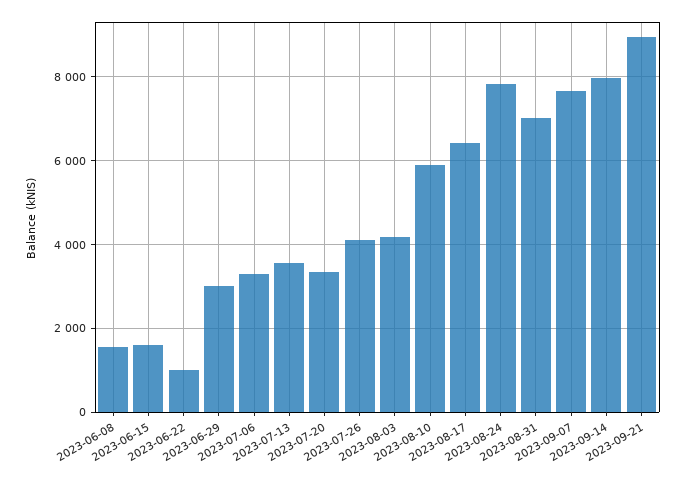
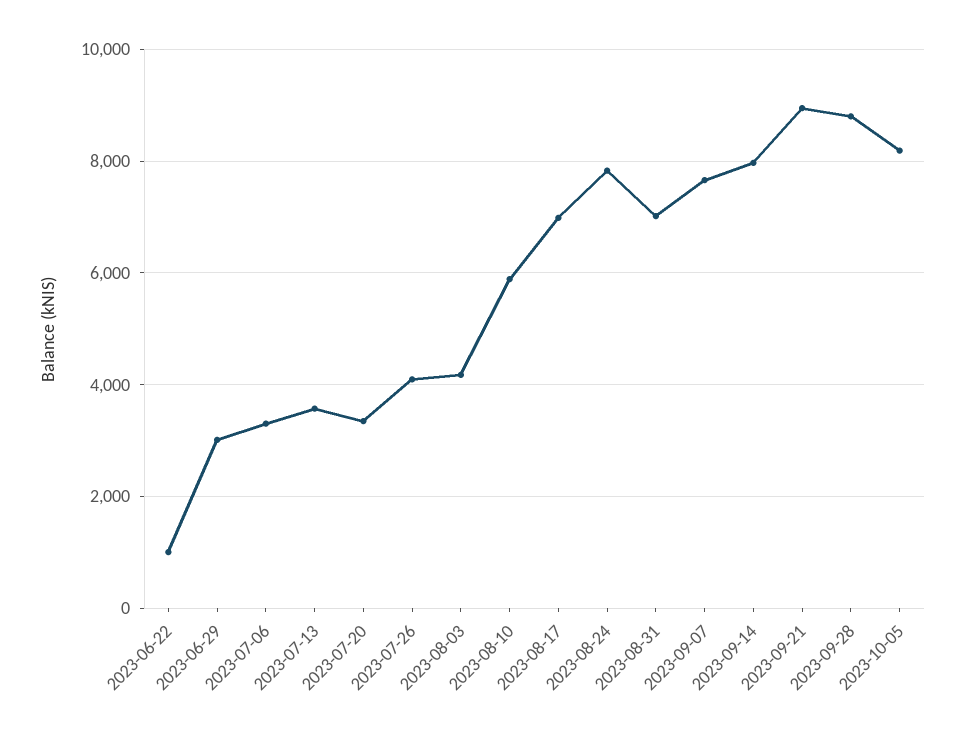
2023-06-08: 1600 -> none
2023-06-15: 1600 -> none
2023-08-17: 6400 -> 7000
2023-09-28: none -> 8800
2023-10-05: none -> 8200

